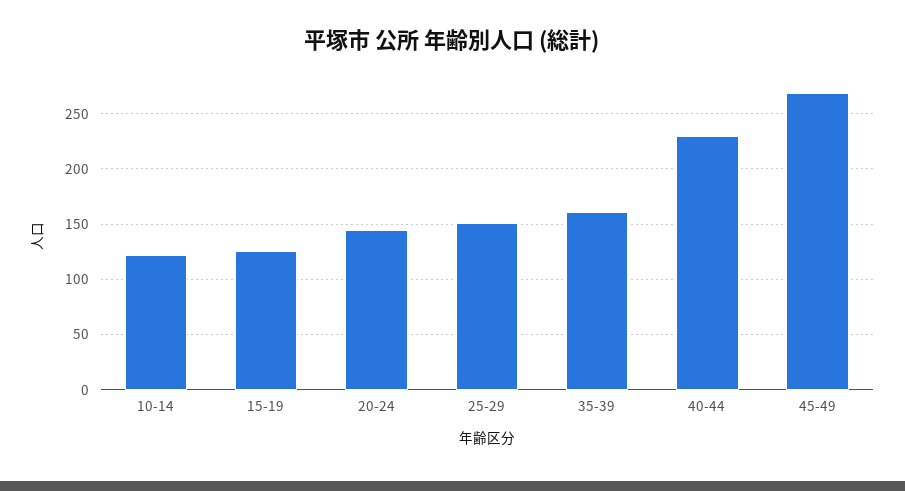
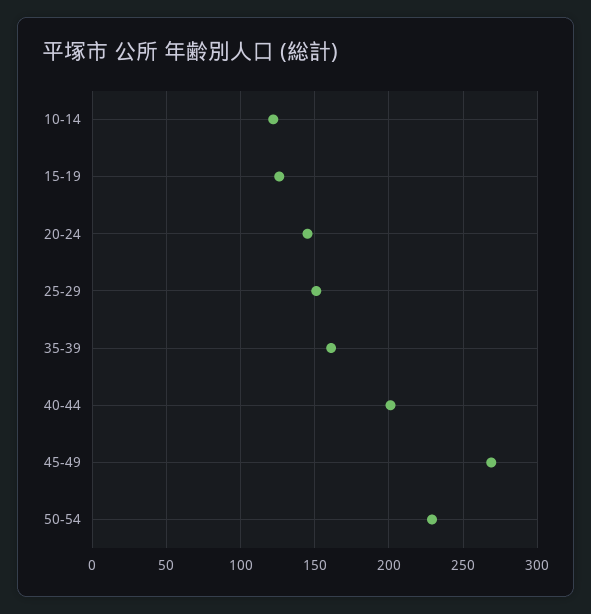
40-44: 230 -> 200
50-54: none -> 230

